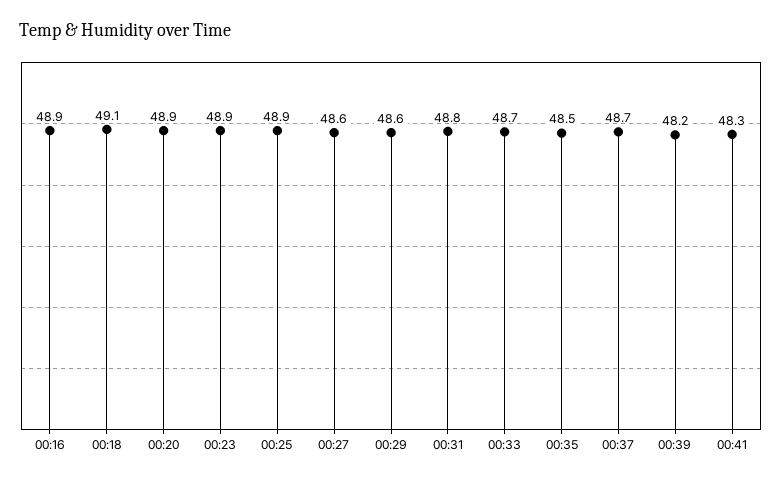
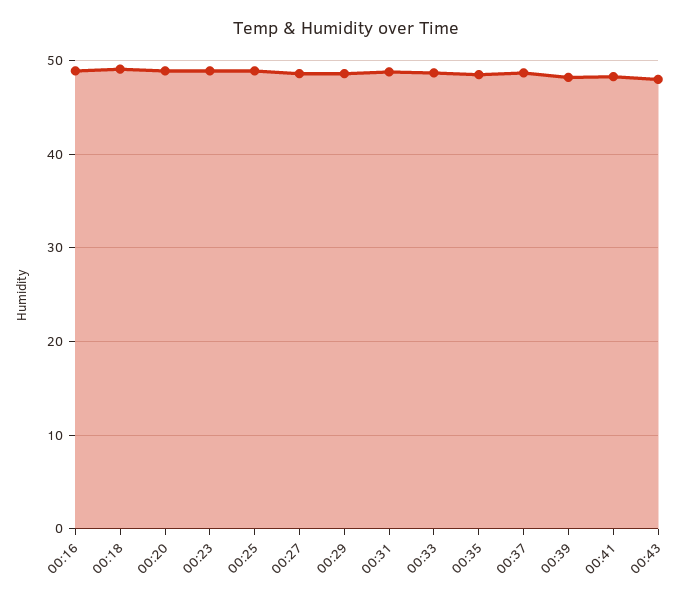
00:43: none -> 48

